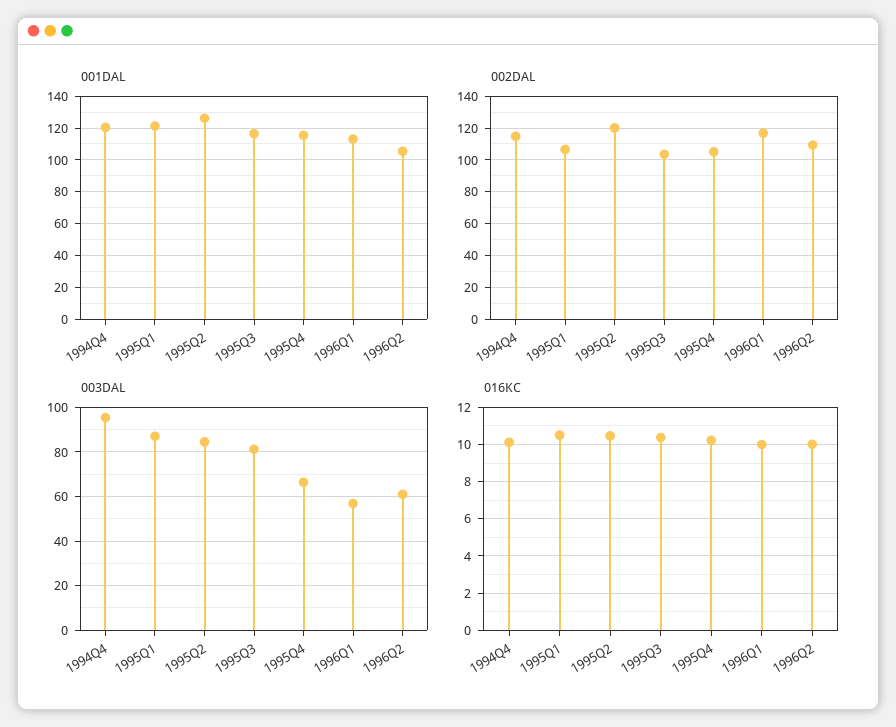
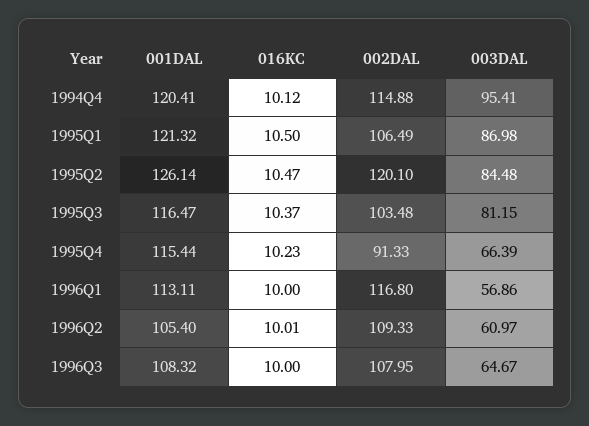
002DAL, 1995Q4: 105 -> 91.33
001DAL, 1996Q3: none -> 108.32
016KC, 1996Q3: none -> 10
002DAL, 1996Q3: none -> 107.95
003DAL, 1996Q3: none -> 64.67

